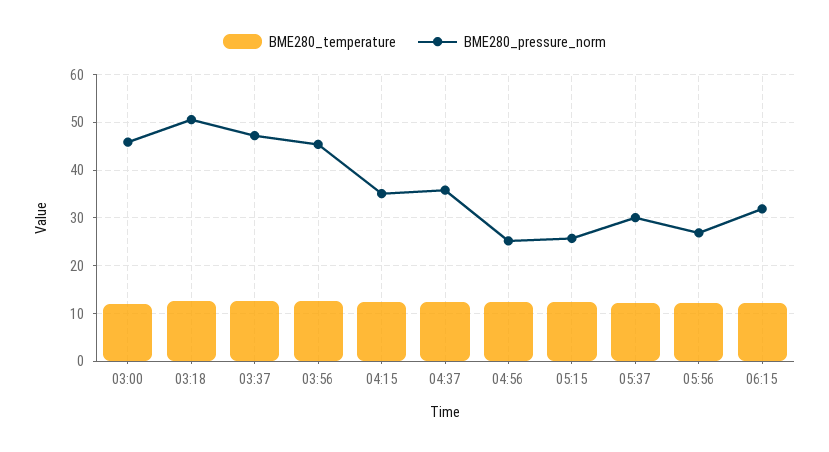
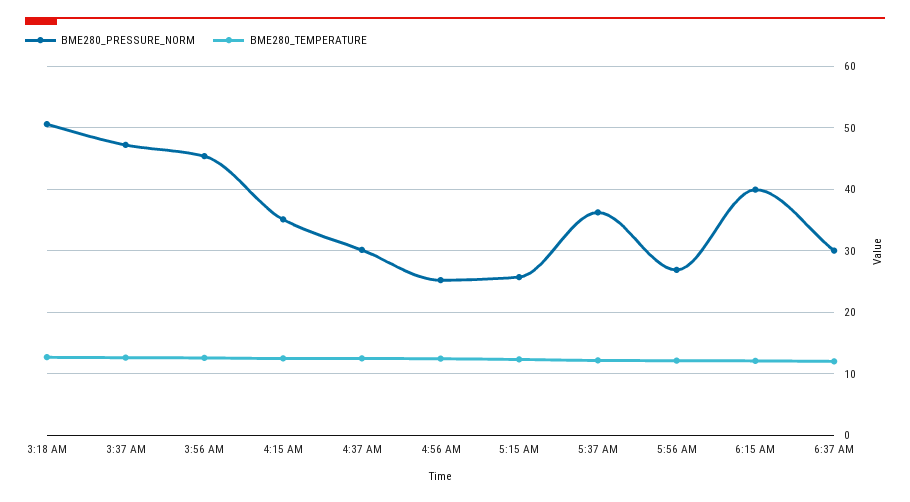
BME280_temperature, 03:00: 12 -> none
BME280_pressure_norm, 03:00: 46 -> none
BME280_pressure_norm, 04:37: 36 -> 30
BME280_pressure_norm, 05:37: 30 -> 36
BME280_pressure_norm, 06:15: 32 -> 40
BME280_pressure_norm, 6:37 AM: none -> 30
BME280_temperature, 6:37 AM: none -> 12

